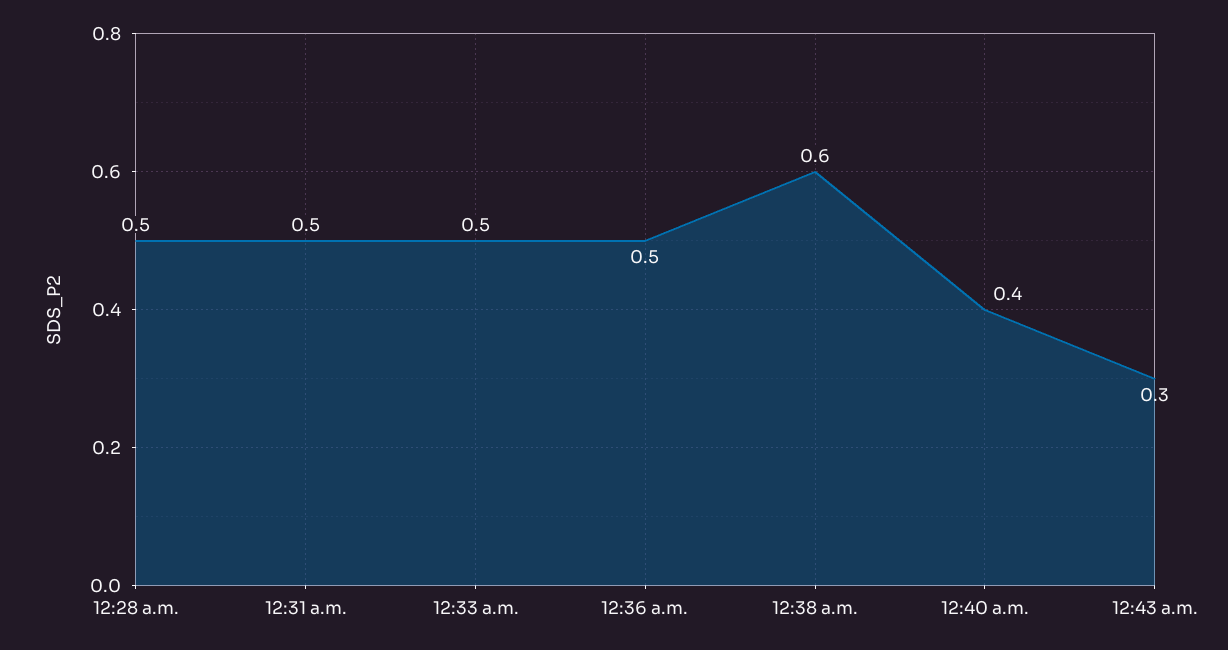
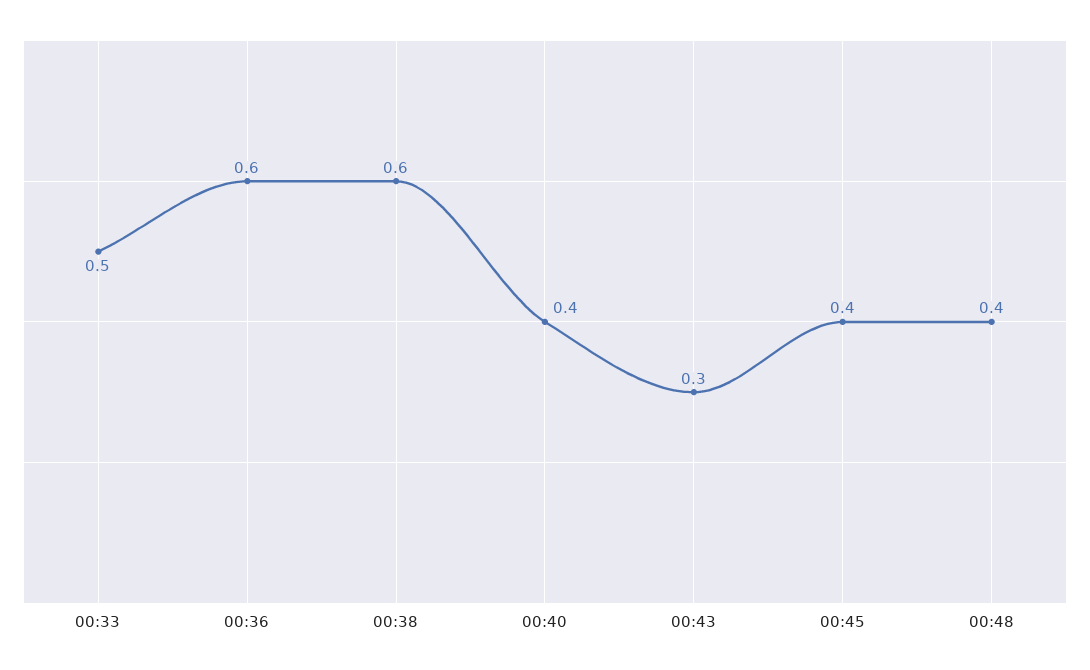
12:28 a.m.: 0.5 -> none
12:31 a.m.: 0.5 -> none
12:36 a.m.: 0.5 -> 0.6
00:45: none -> 0.4
00:48: none -> 0.4

